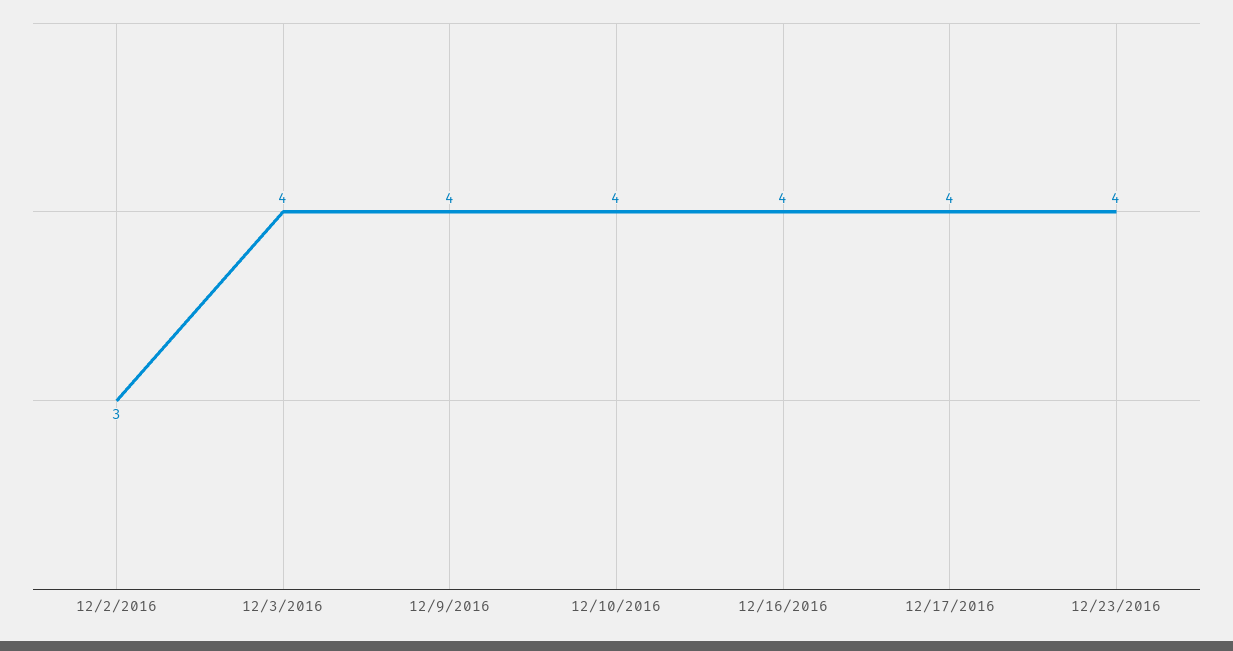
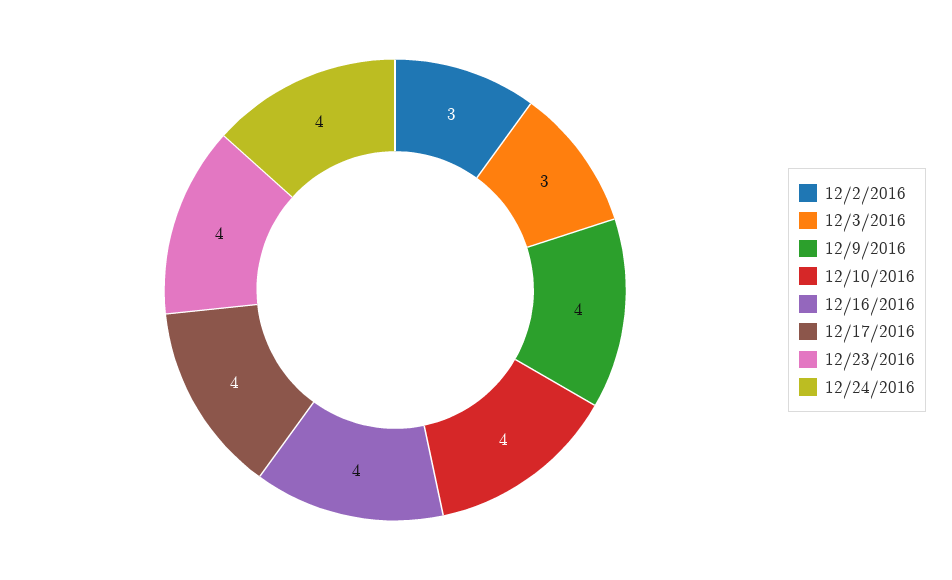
12/3/2016: 4 -> 3
12/24/2016: none -> 4

